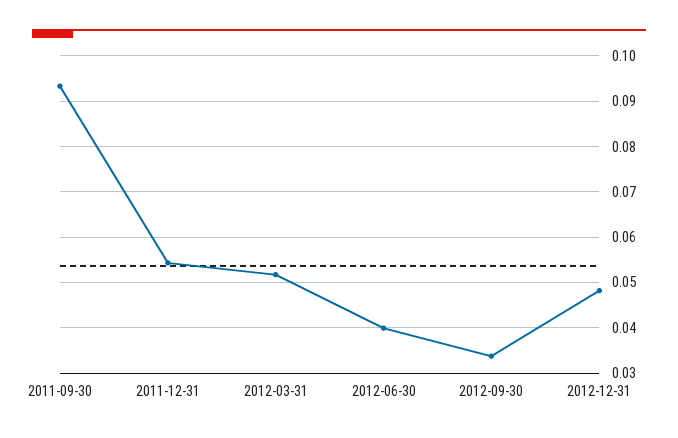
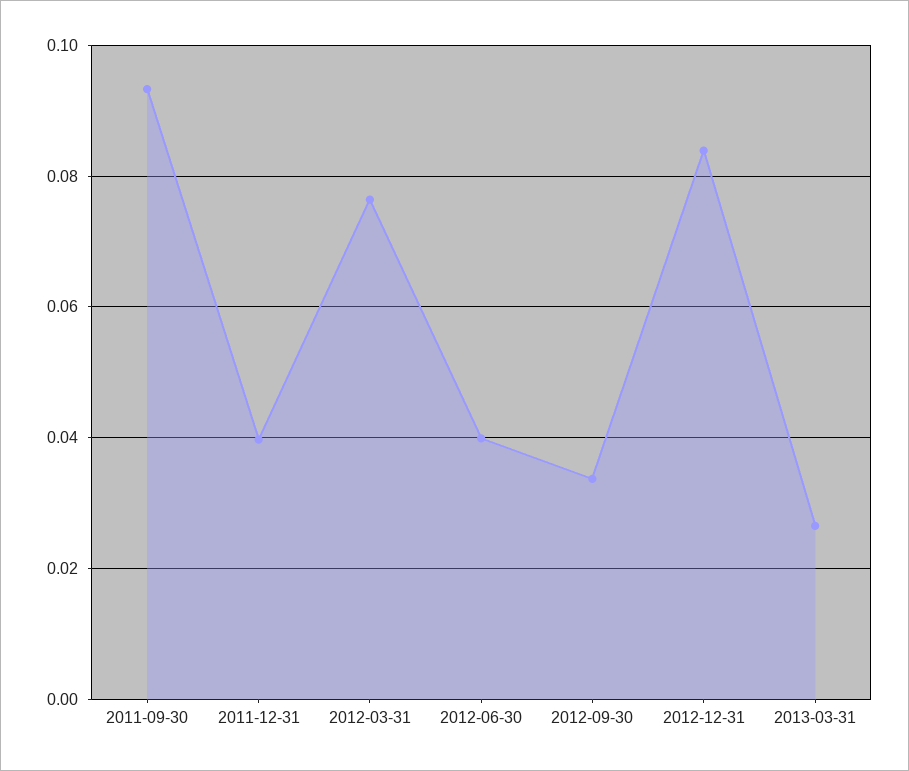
2011-12-31: 0.054 -> 0.04
2012-03-31: 0.052 -> 0.076
2012-12-31: 0.048 -> 0.084
2013-03-31: none -> 0.026

